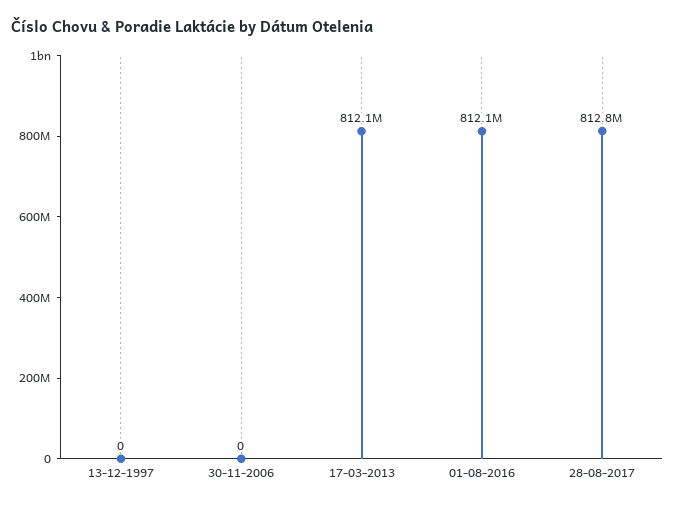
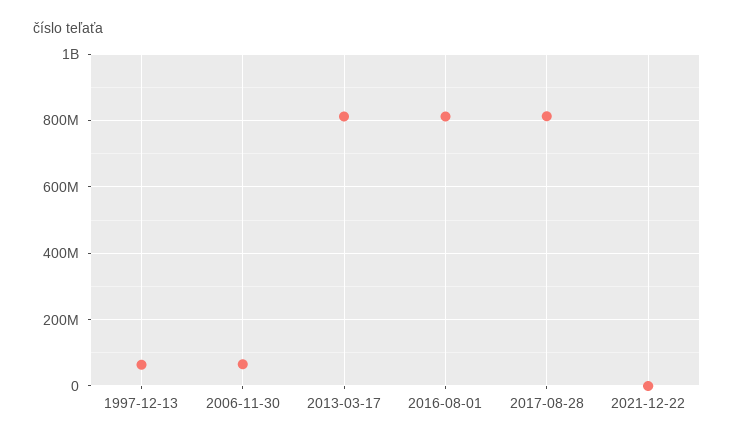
13-12-1997: 0 -> 60000000
30-11-2006: 0 -> 60000000
2021-12-22: none -> 0

